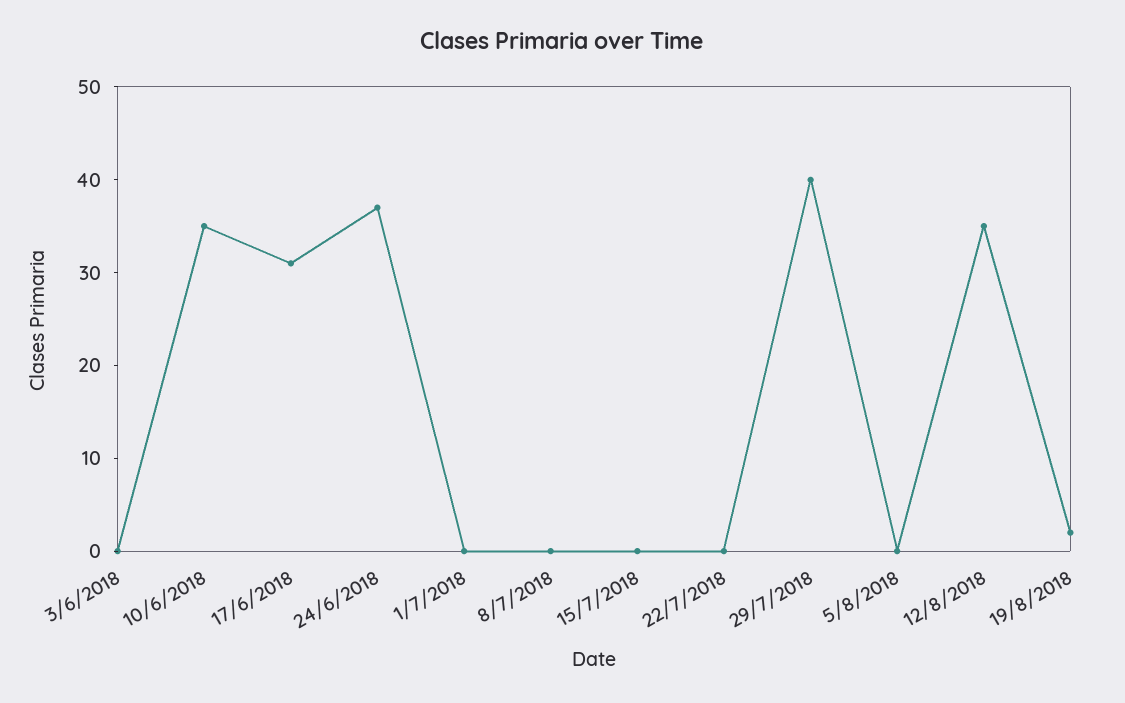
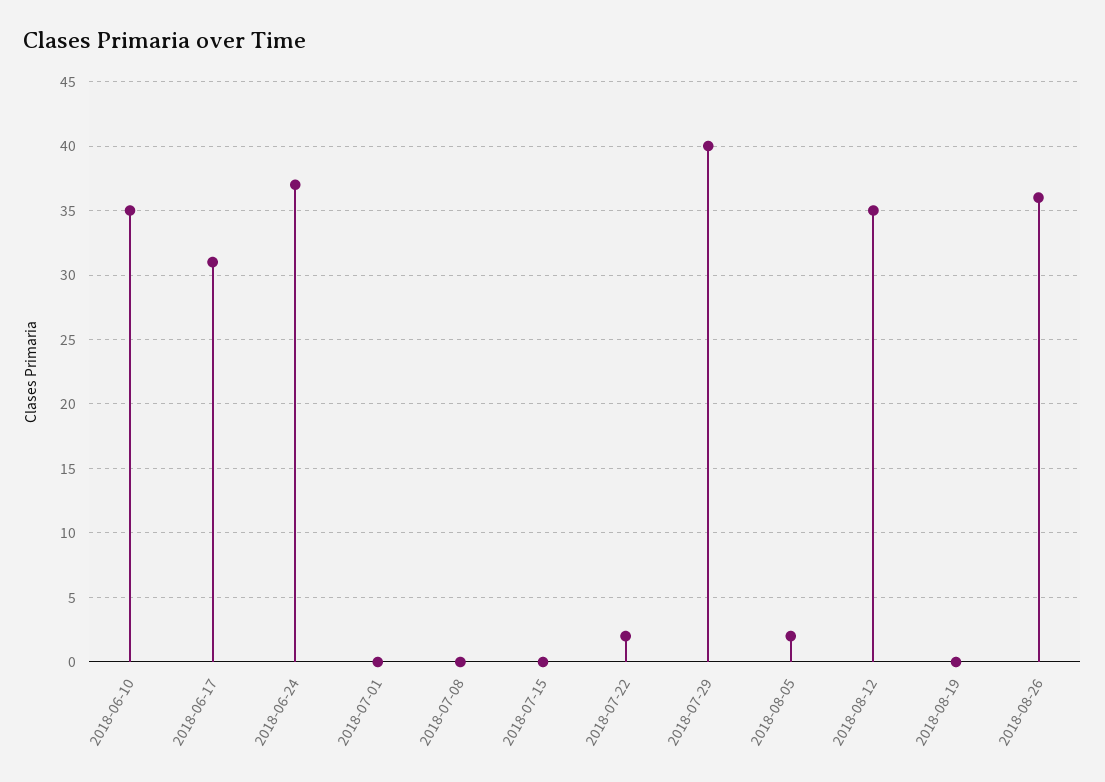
3/6/2018: 0 -> none
22/7/2018: 0 -> 2
5/8/2018: 0 -> 2
19/8/2018: 2 -> 0
2018-08-26: none -> 36

